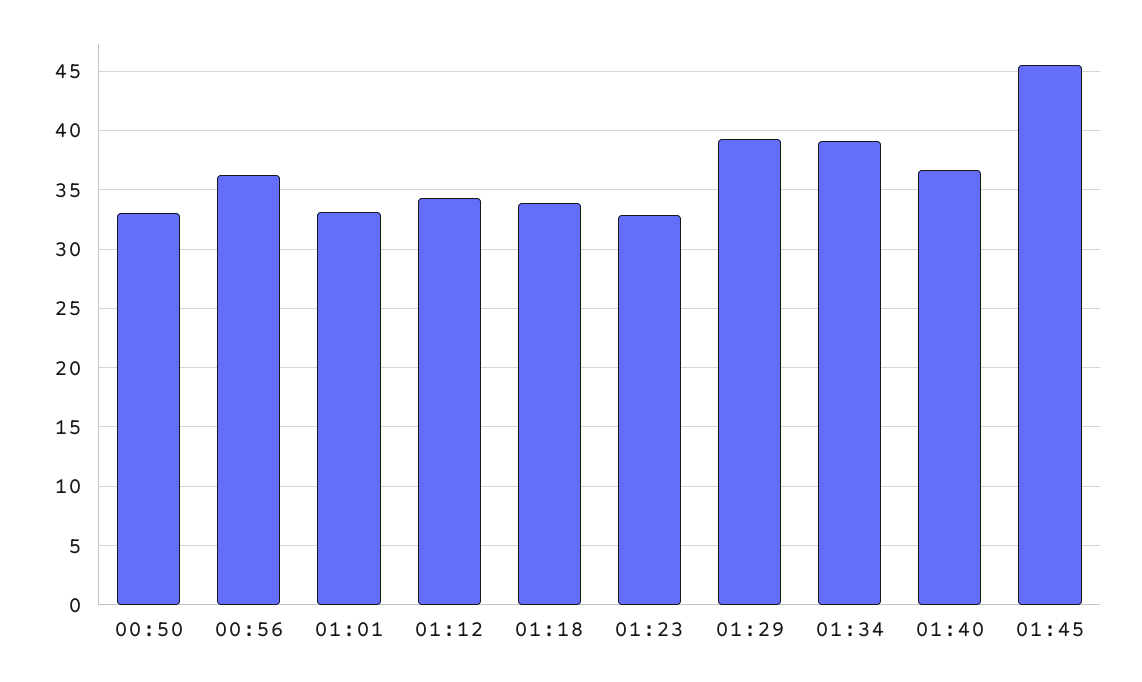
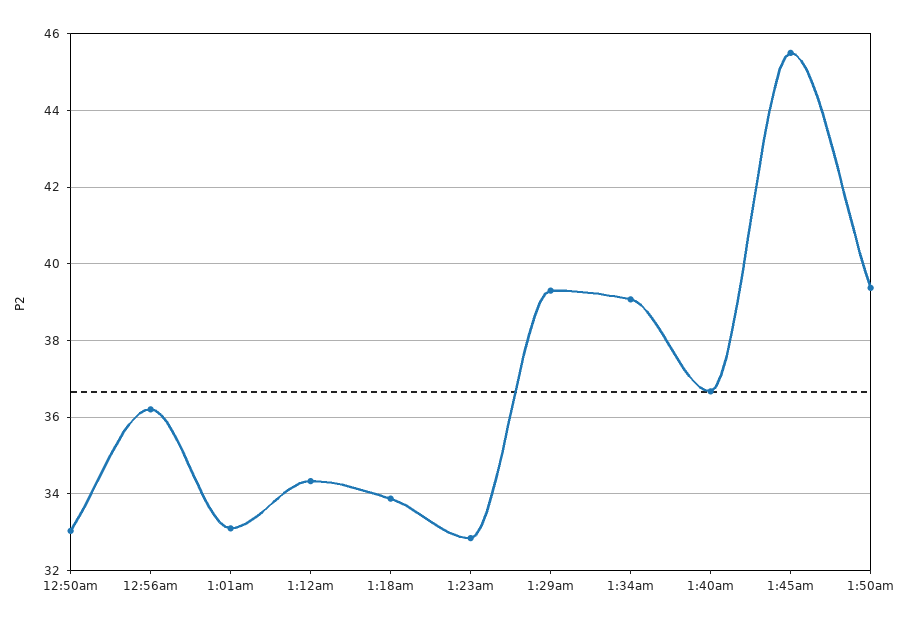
1:50am: none -> 39.4

